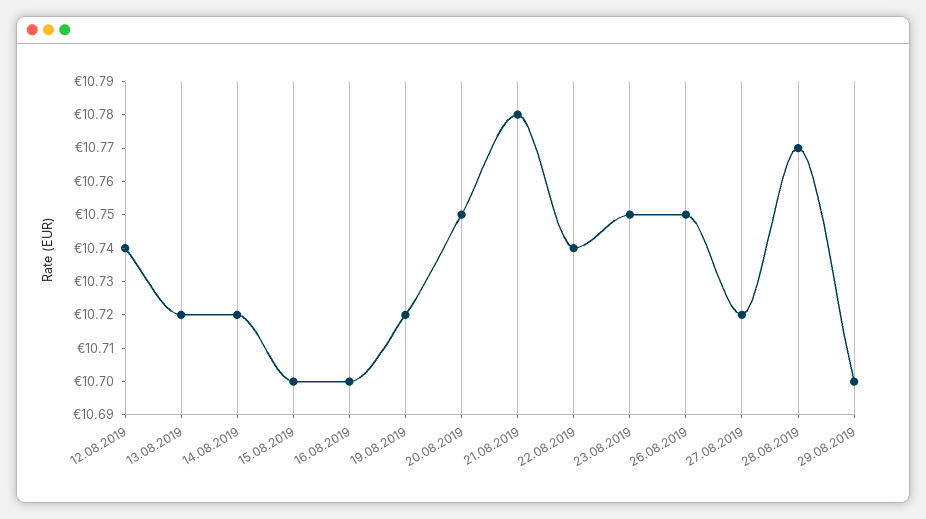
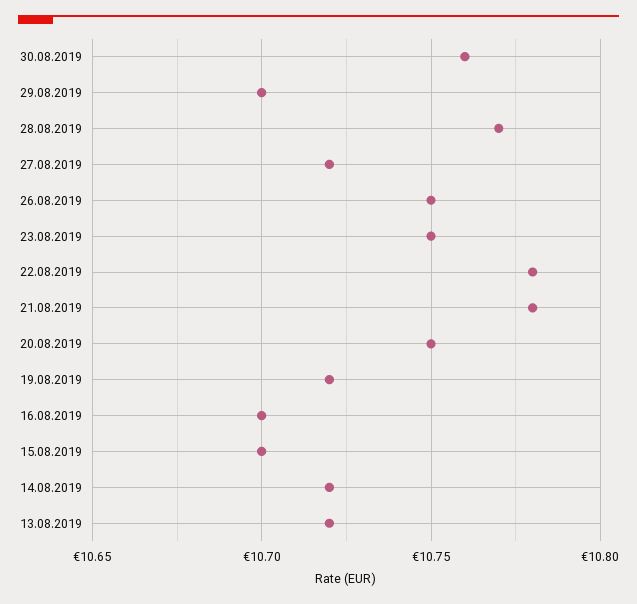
12.08.2019: 10.74 -> none
22.08.2019: 10.74 -> 10.78
30.08.2019: none -> 10.76

